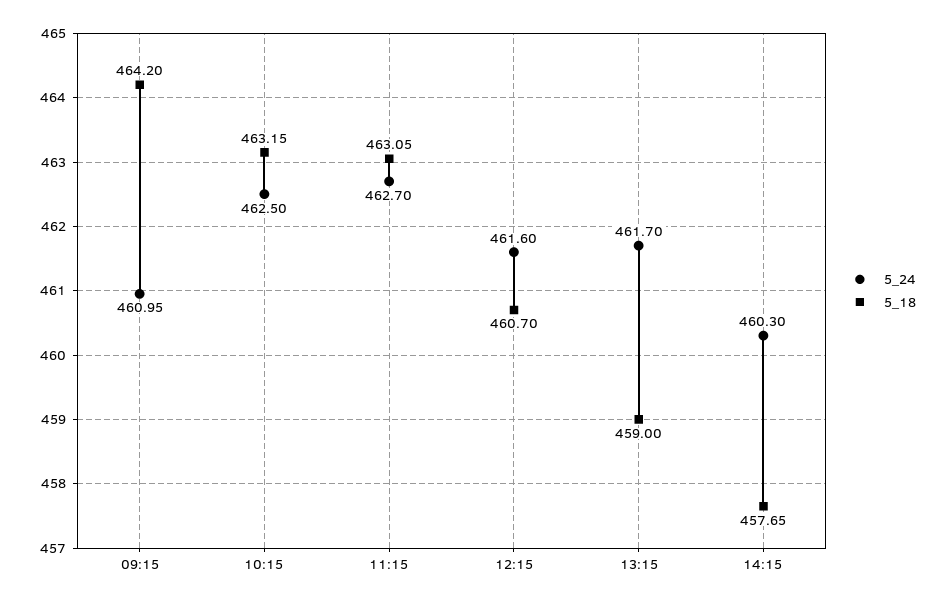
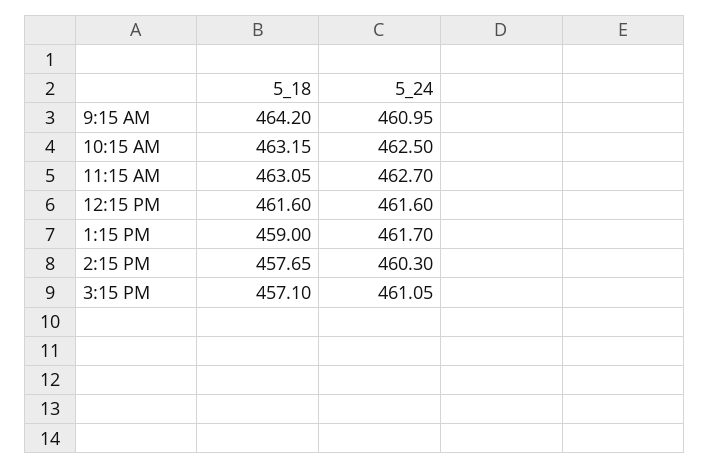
5_18, 12:15: 460.7 -> 461.6
5_18, 3:15 PM: none -> 457.1
5_24, 3:15 PM: none -> 461.05

